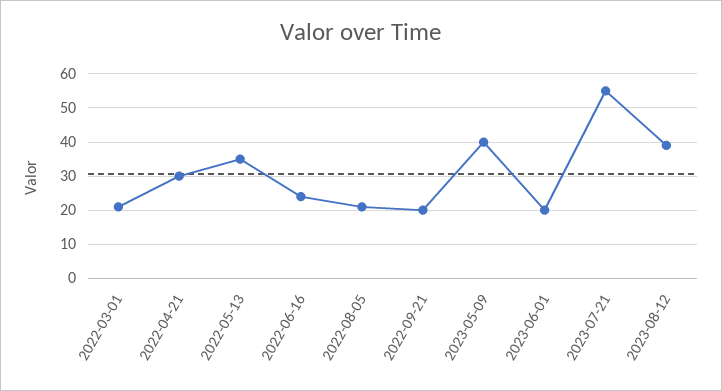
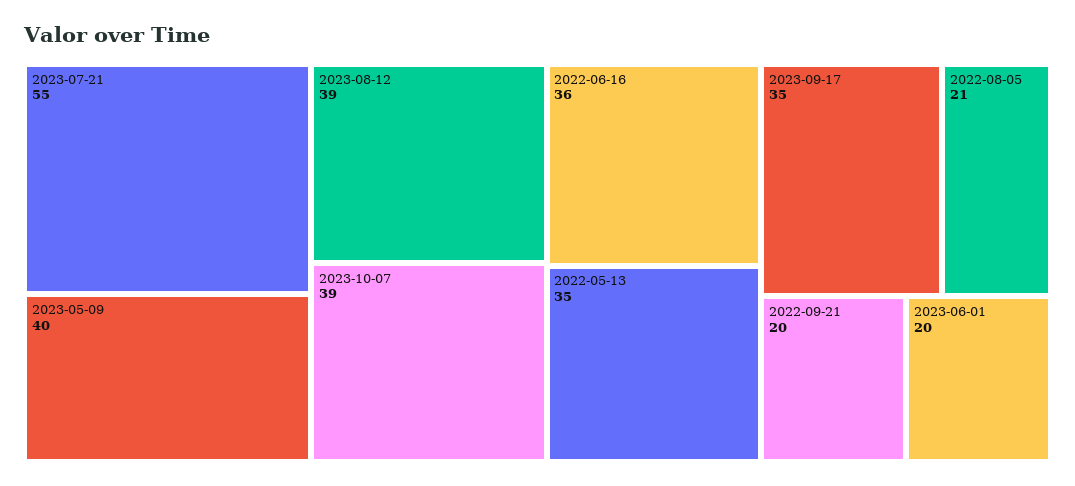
2022-03-01: 20 -> none
2022-04-21: 30 -> none
2022-06-16: 25 -> 36
2023-10-07: none -> 39
2023-09-17: none -> 35

